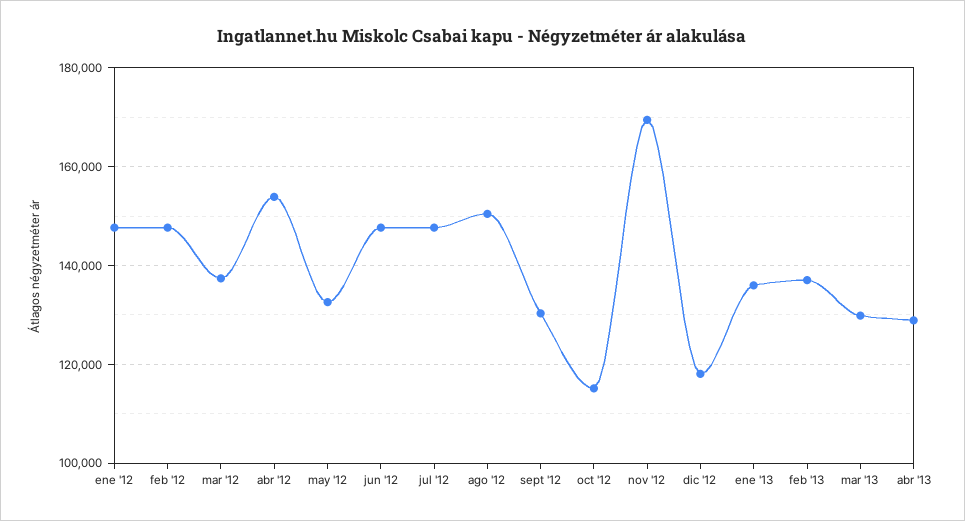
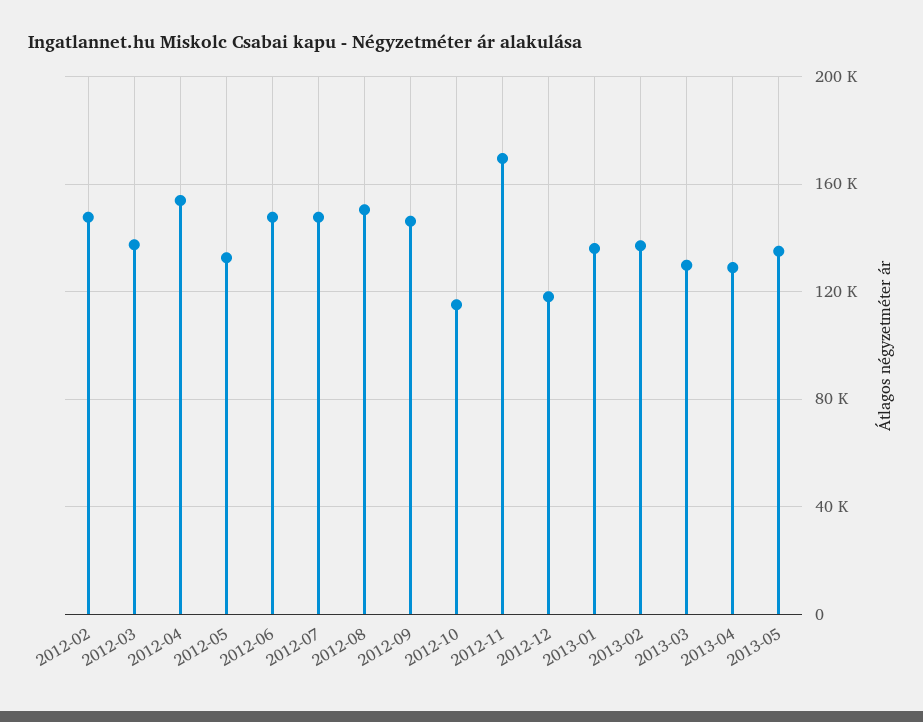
ene '12: 148000 -> none
sept '12: 130000 -> 145000
2013-05: none -> 135000

